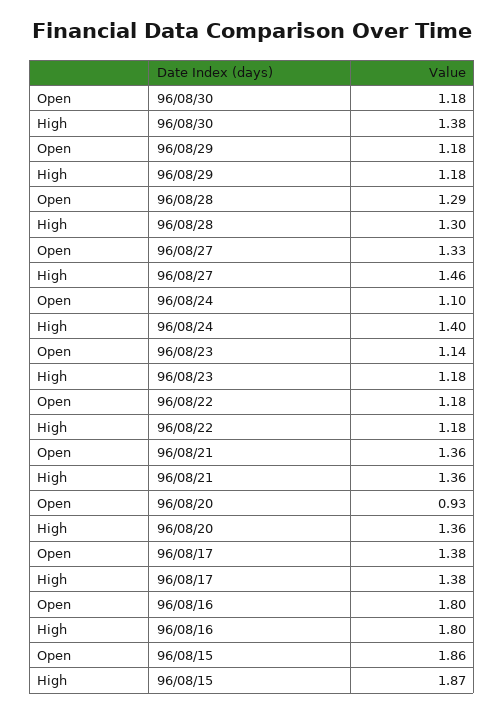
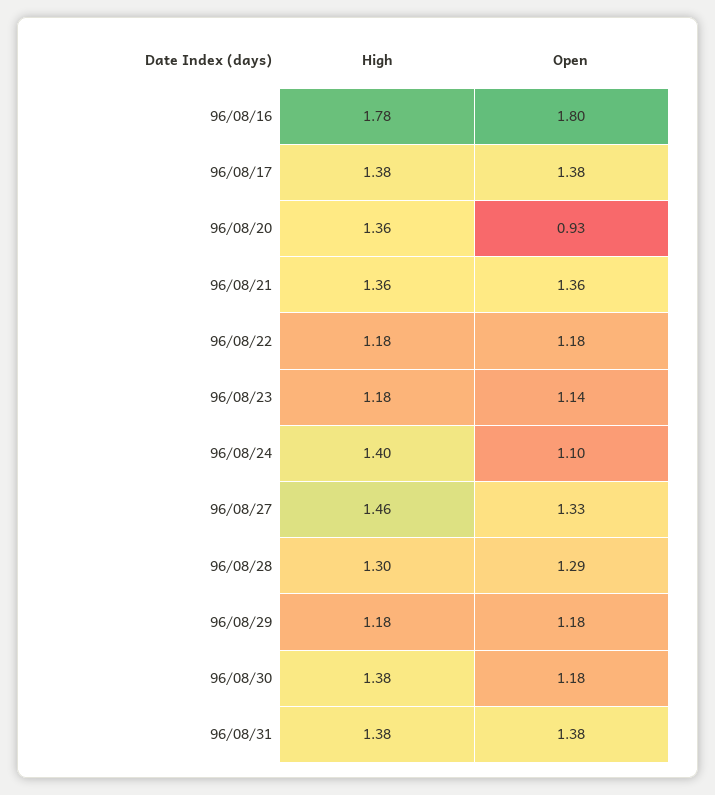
High, 96/08/16: 1.8 -> 1.78
Open, 96/08/15: 1.86 -> none
High, 96/08/15: 1.87 -> none
High, 96/08/31: none -> 1.38
Open, 96/08/31: none -> 1.38

